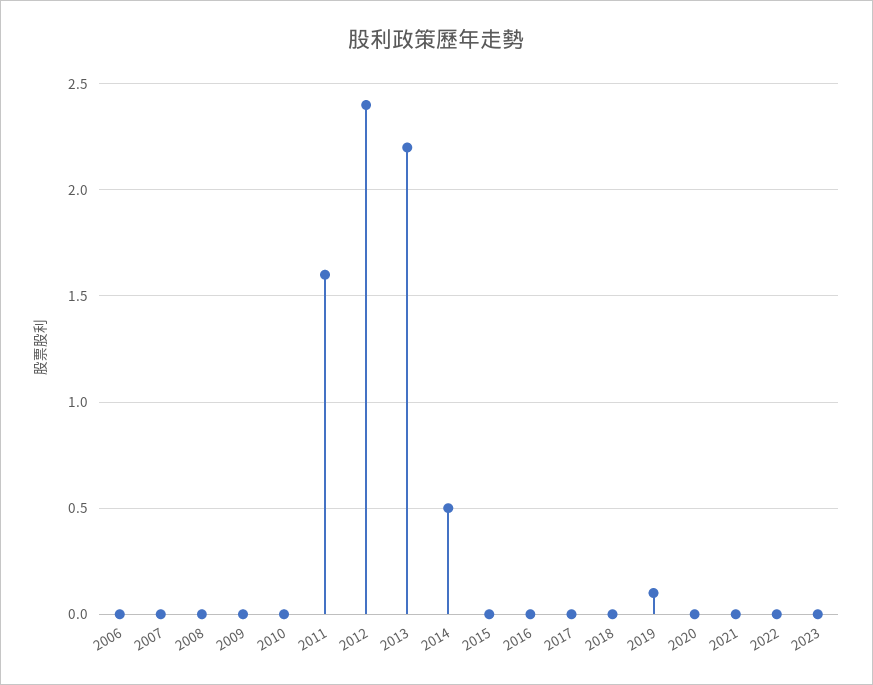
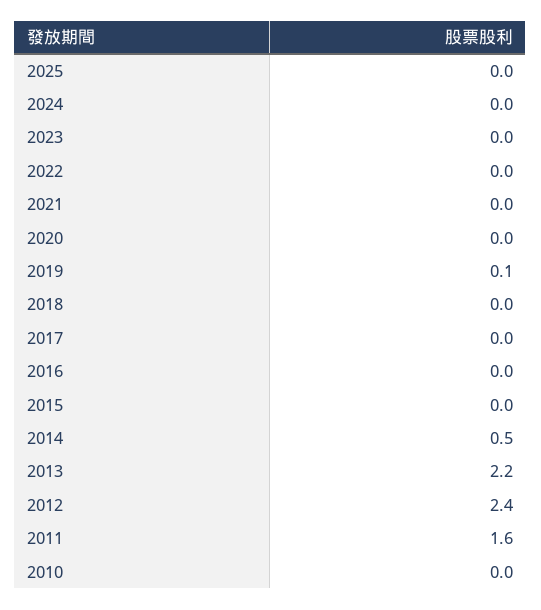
2006: 0 -> none
2007: 0 -> none
2008: 0 -> none
2009: 0 -> none
2025: none -> 0
2024: none -> 0

